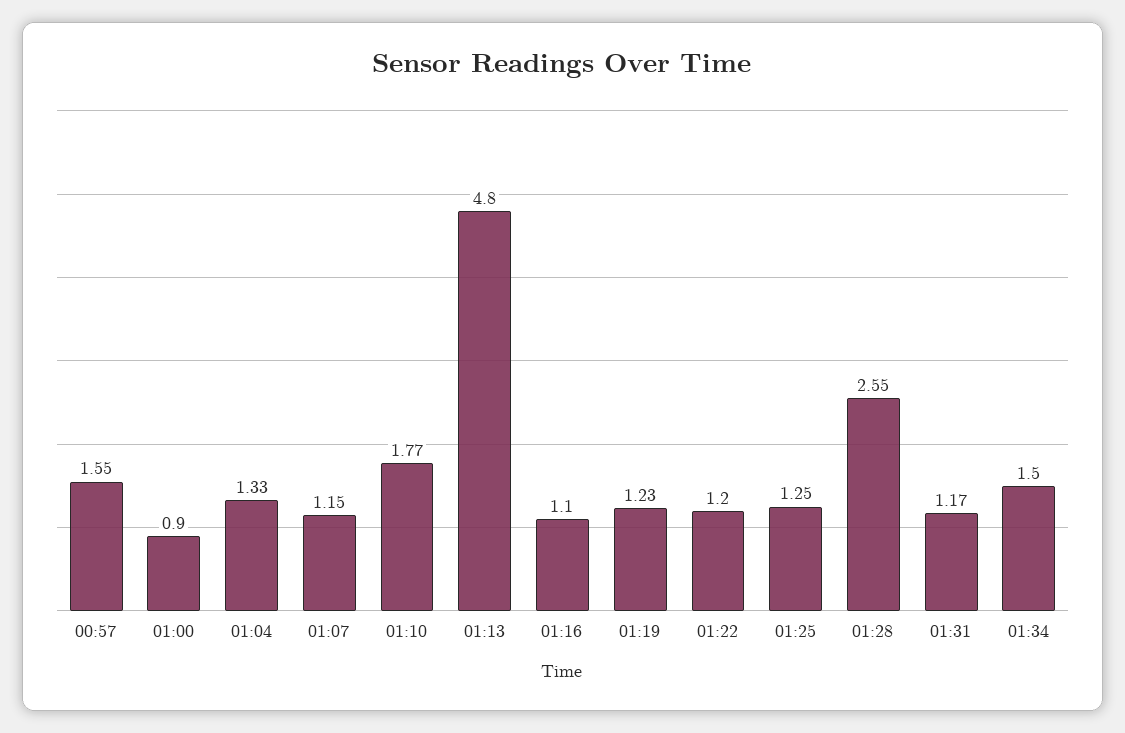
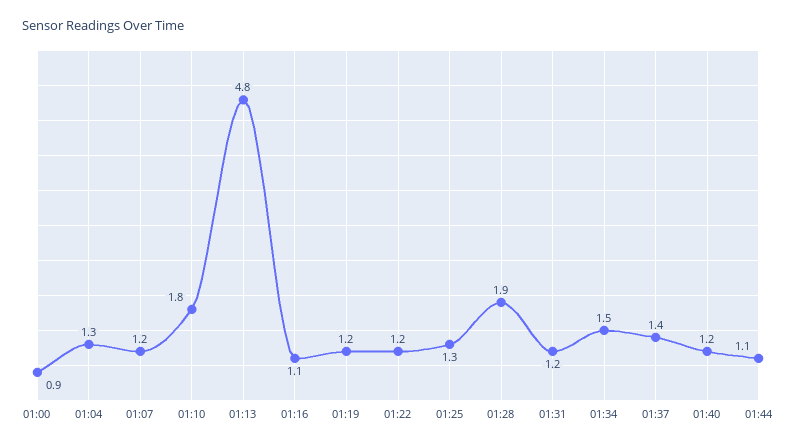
00:57: 1.55 -> none
01:28: 2.55 -> 1.9
01:37: none -> 1.4
01:40: none -> 1.2
01:44: none -> 1.1

